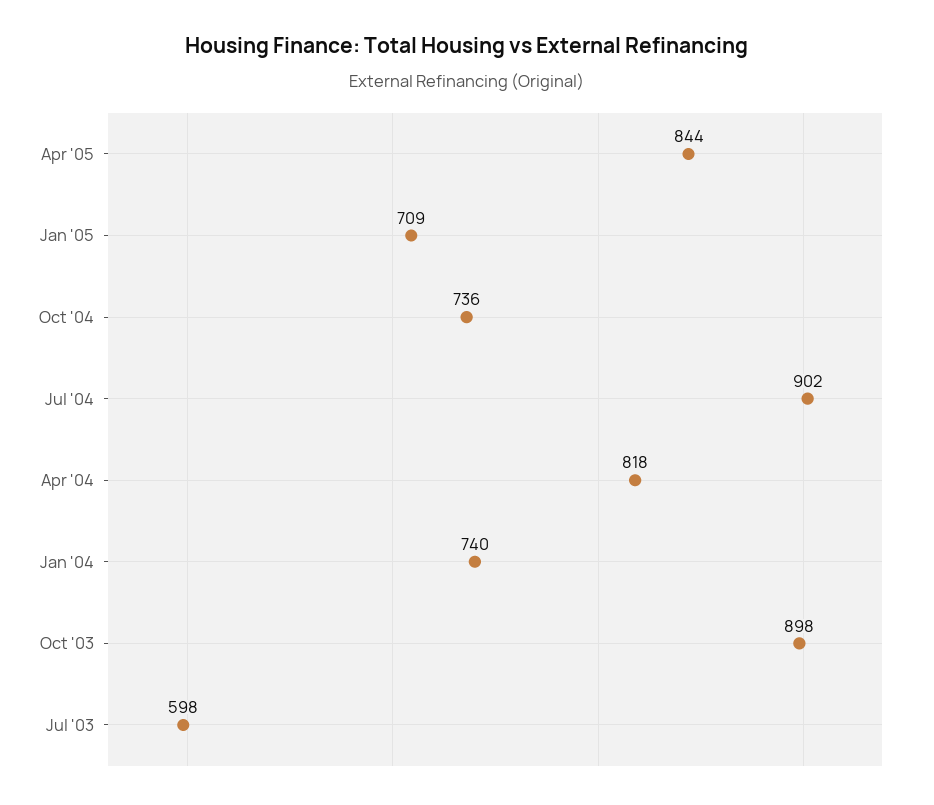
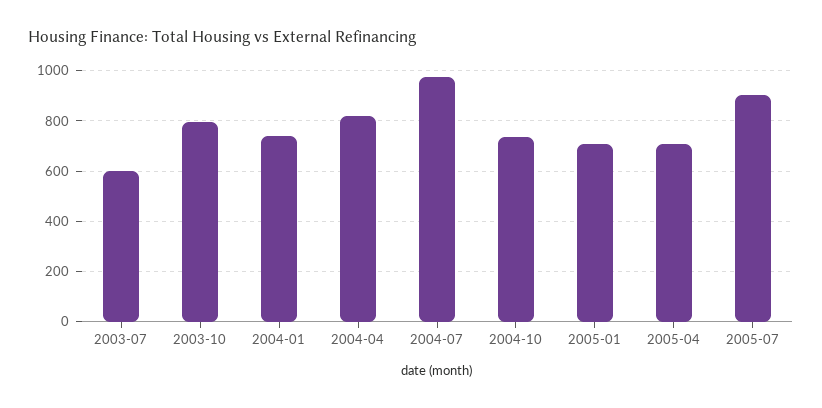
Apr '05: 844 -> 700
Jul '04: 902 -> 975
Oct '03: 898 -> 800
2005-07: none -> 900

